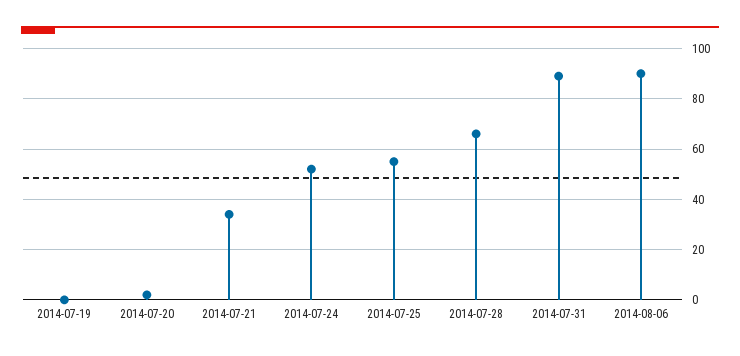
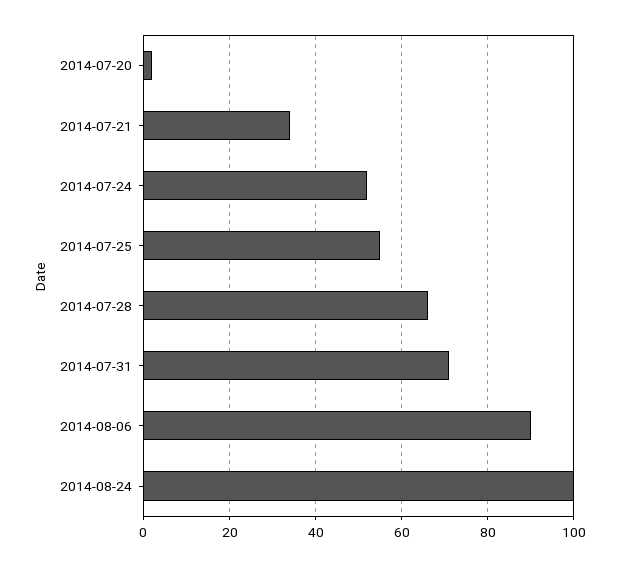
2014-07-19: 0 -> none
2014-07-31: 90 -> 70
2014-08-24: none -> 100

